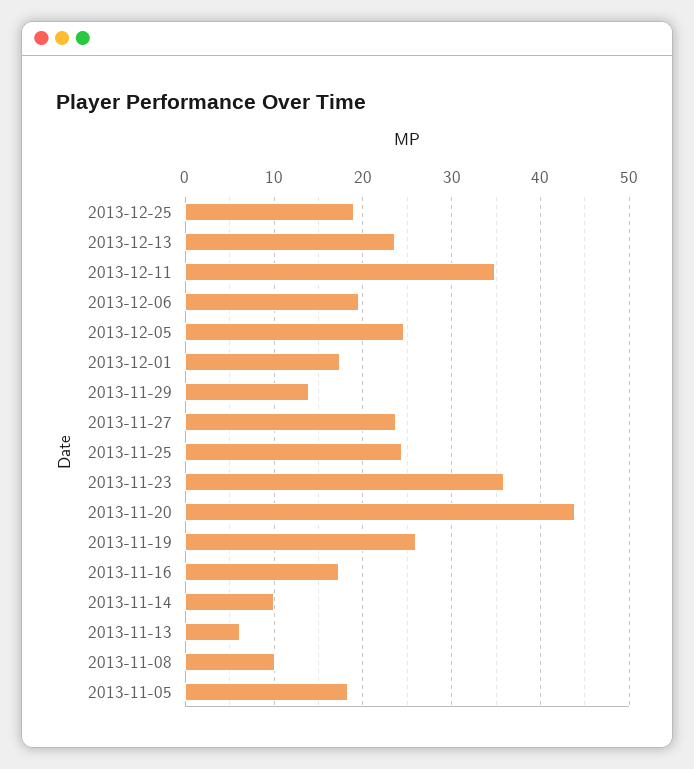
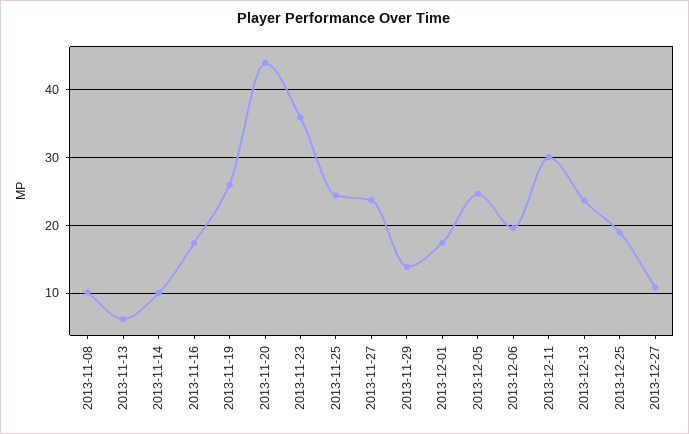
2013-12-11: 35 -> 30
2013-11-05: 18 -> none
2013-12-27: none -> 11

